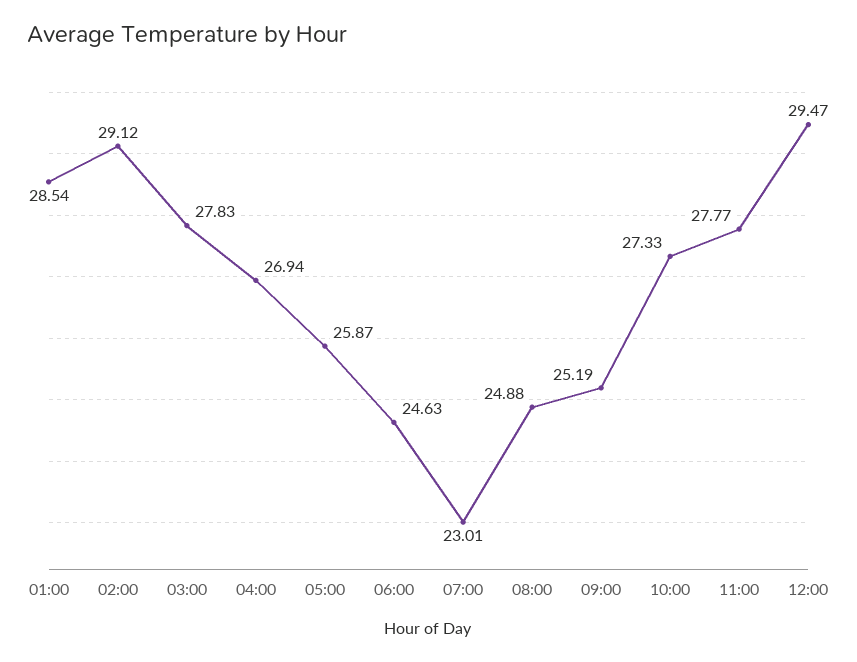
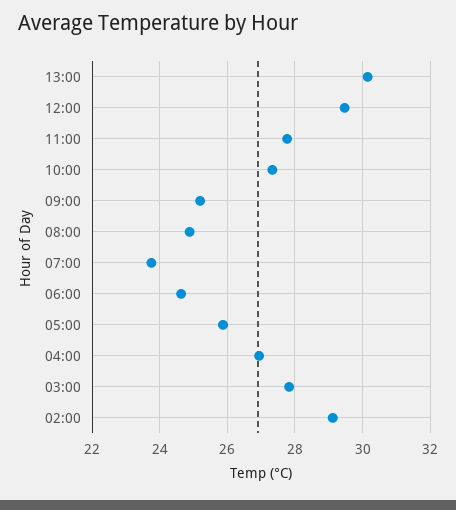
01:00: 28.54 -> none
07:00: 23.01 -> 23.8
13:00: none -> 30.2

